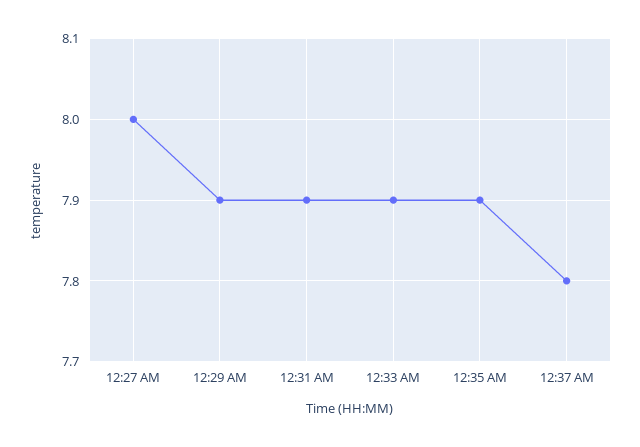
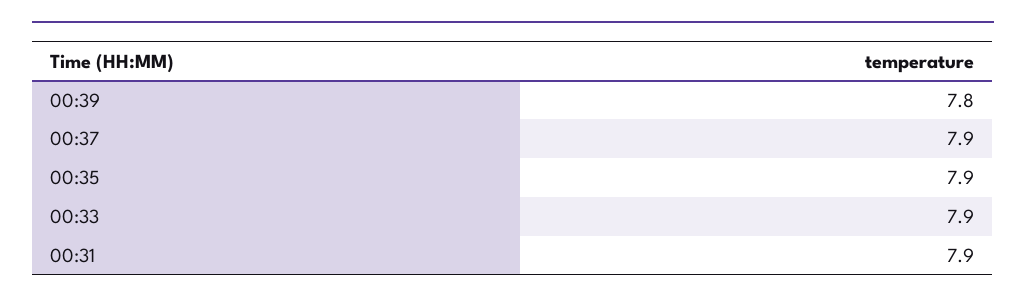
12:27 AM: 8 -> none
12:29 AM: 7.9 -> none
12:37 AM: 7.8 -> 7.9
00:39: none -> 7.8

